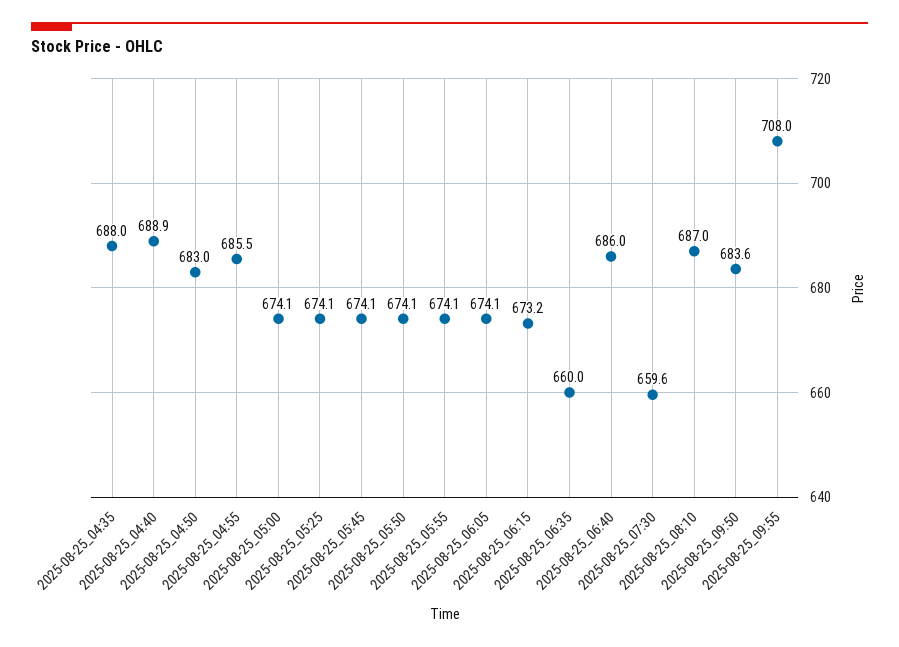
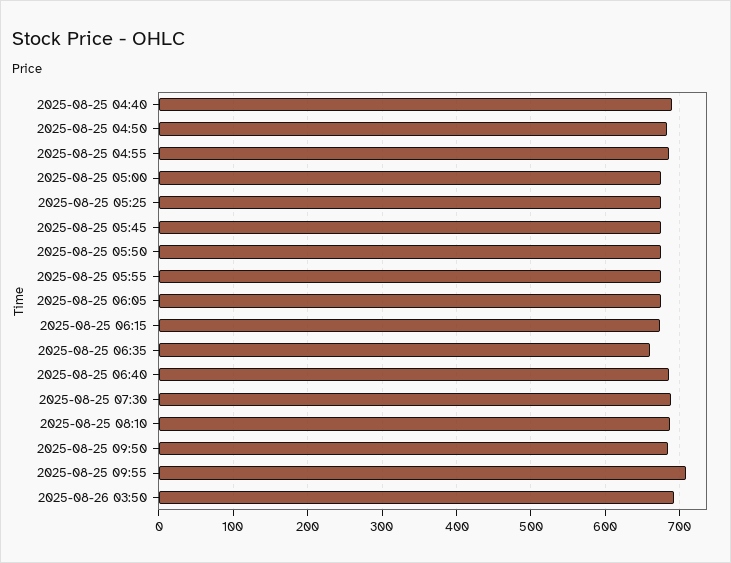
2025-08-25_04:35: 688 -> none
2025-08-25_07:30: 659.6 -> 690
2025-08-26 03:50: none -> 690

